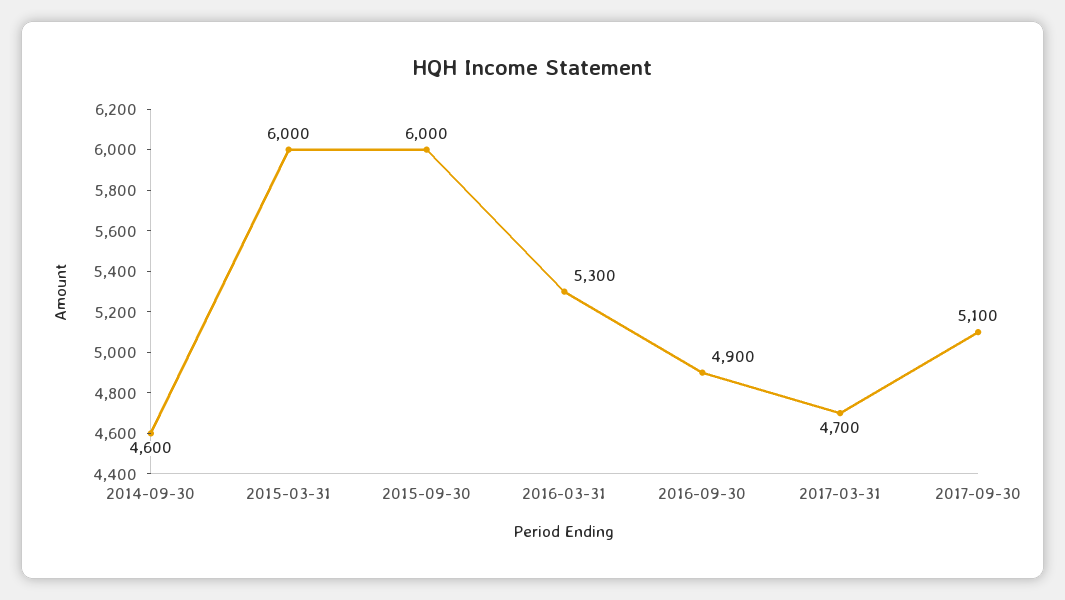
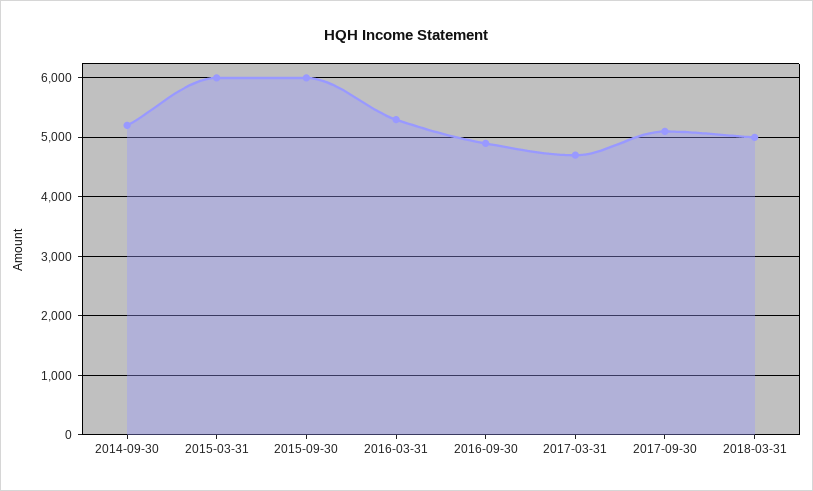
2014-09-30: 4600 -> 5200
2018-03-31: none -> 5000

